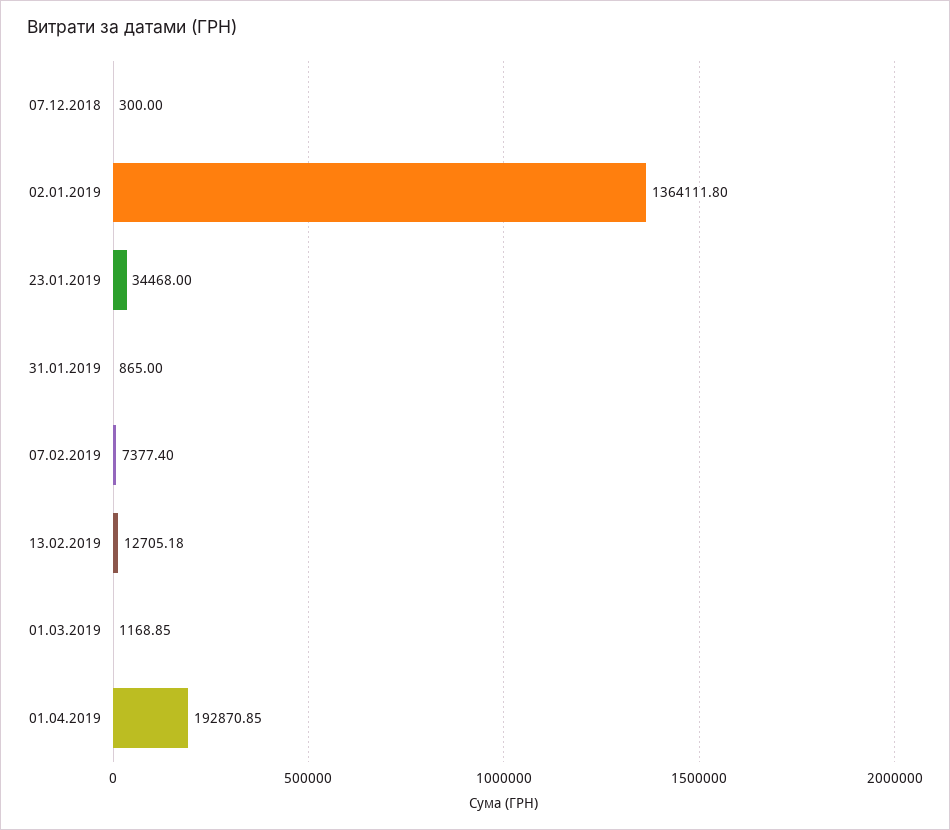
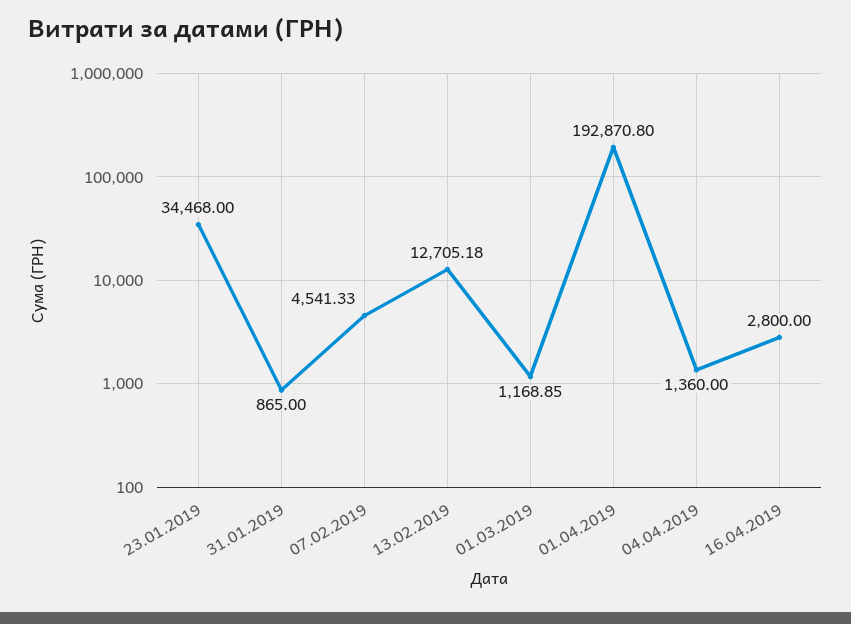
07.12.2018: 300 -> none
02.01.2019: 1364111.8 -> none
07.02.2019: 7377.4 -> 4541.33
01.04.2019: 192870.85 -> 192870.8
04.04.2019: none -> 1360
16.04.2019: none -> 2800

